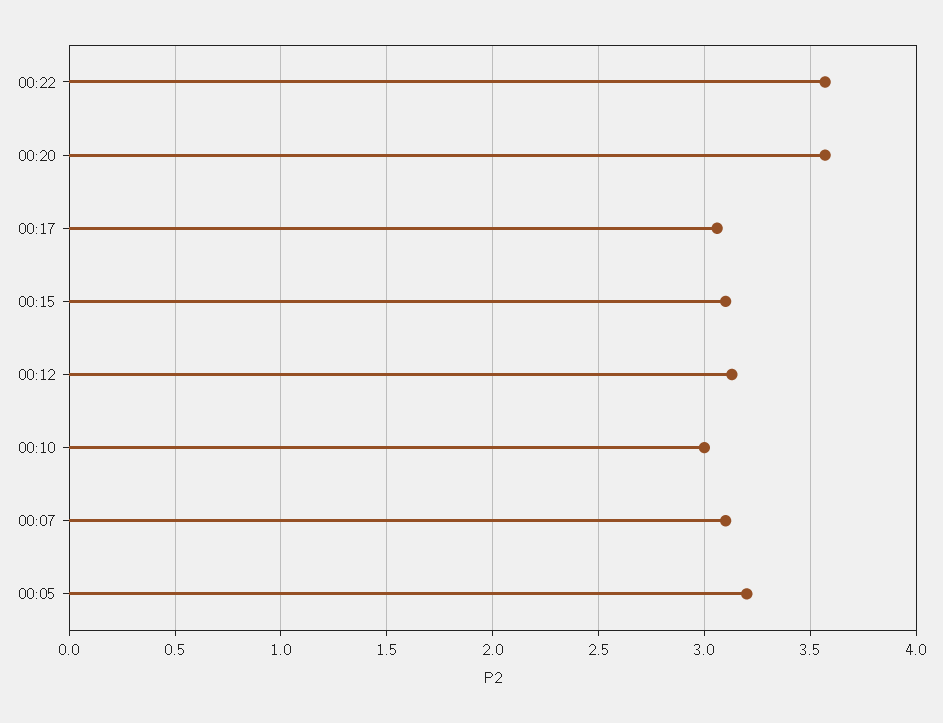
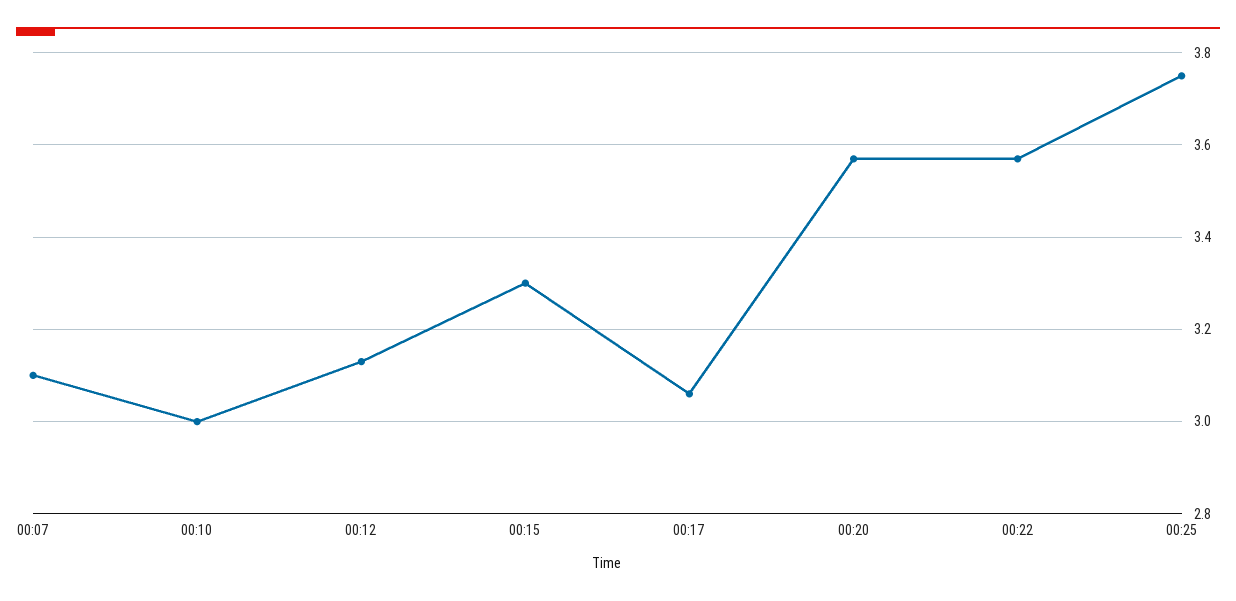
00:15: 3.1 -> 3.3
00:05: 3.2 -> none
00:25: none -> 3.75

